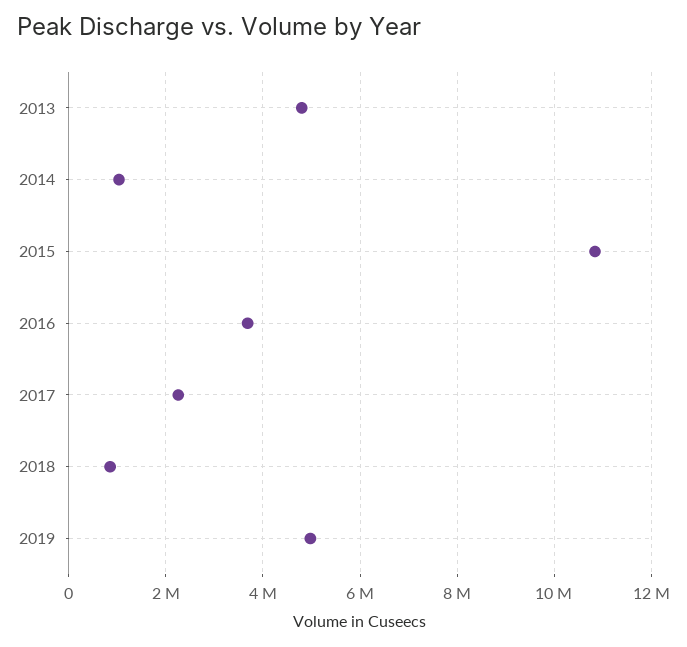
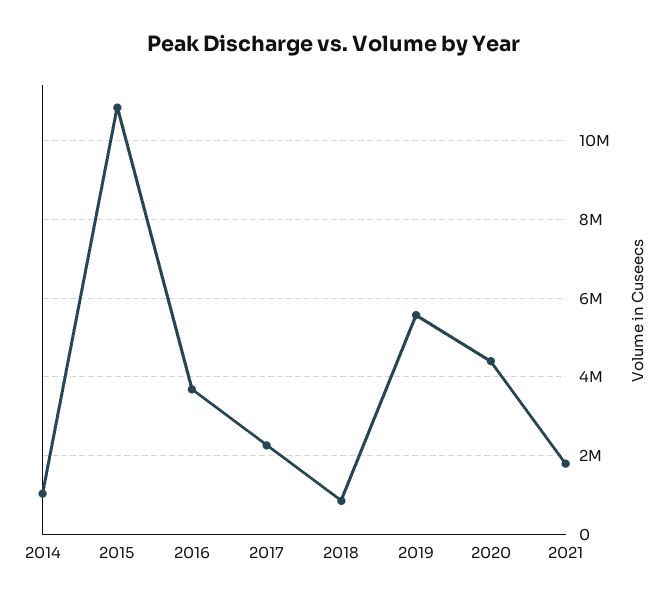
2013: 4800000 -> none
2019: 5000000 -> 5600000
2020: none -> 4400000
2021: none -> 1800000

